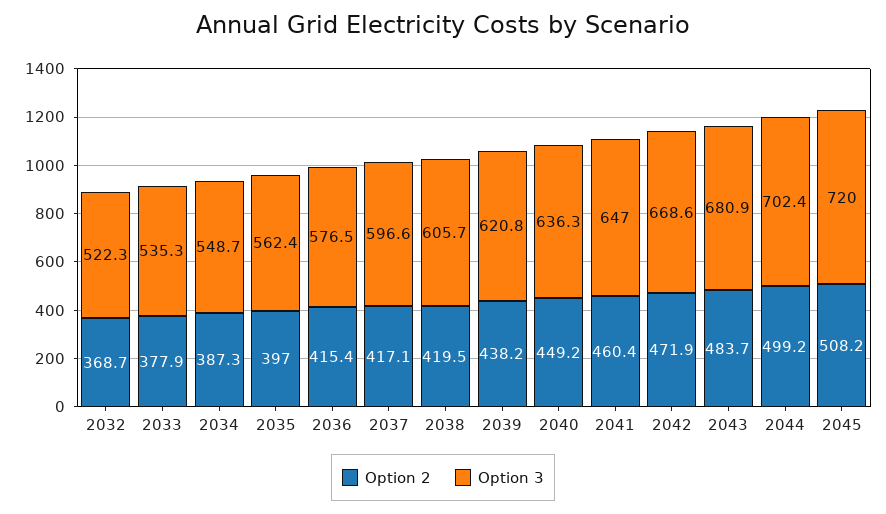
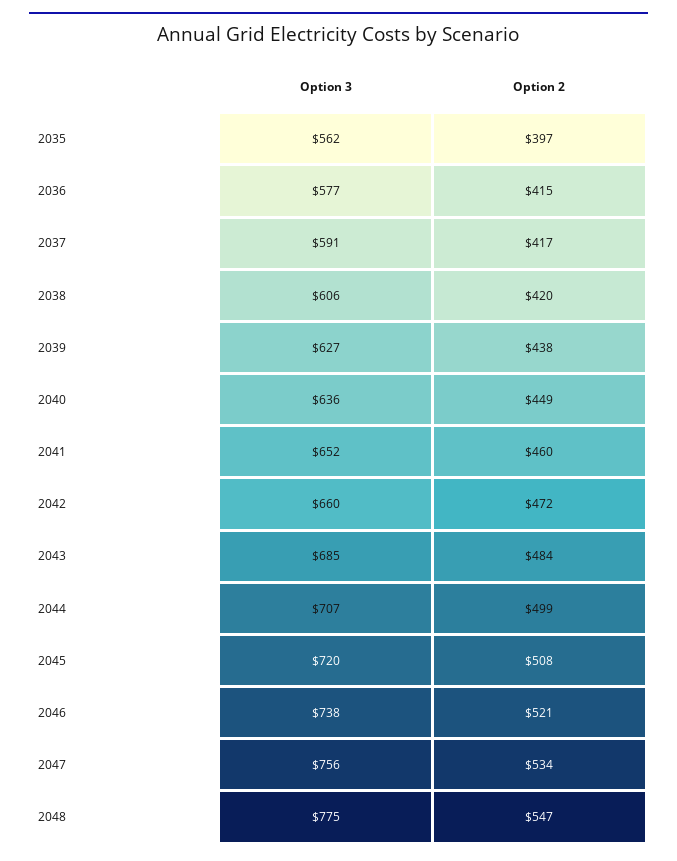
Option 2, 2032: 368.7 -> none
Option 3, 2032: 522.3 -> none
Option 2, 2033: 377.9 -> none
Option 3, 2033: 535.3 -> none
Option 2, 2034: 387.3 -> none
Option 3, 2034: 548.7 -> none
Option 3, 2037: 596.6 -> 591
Option 3, 2039: 620.8 -> 627
Option 3, 2041: 647 -> 652
Option 3, 2042: 668.6 -> 660
Option 3, 2043: 680.9 -> 685
Option 3, 2044: 702.4 -> 707
Option 3, 2046: none -> 738
Option 2, 2046: none -> 521
Option 3, 2047: none -> 756
Option 2, 2047: none -> 534
Option 3, 2048: none -> 775
Option 2, 2048: none -> 547

